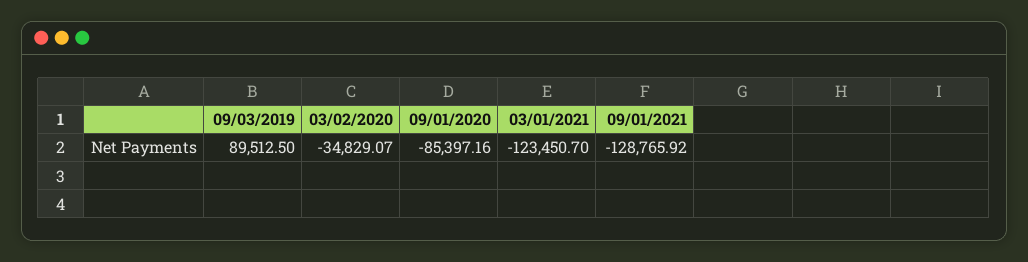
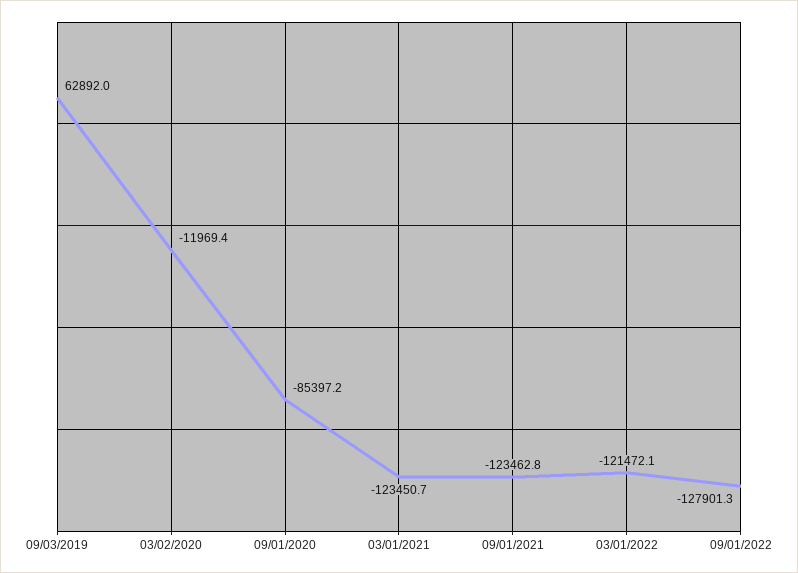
09/03/2019: 89512.5 -> 62892
03/02/2020: -34829.07 -> -11969.4
09/01/2021: -128765.92 -> -123462.8
03/01/2022: none -> -121472.1
09/01/2022: none -> -127901.3

